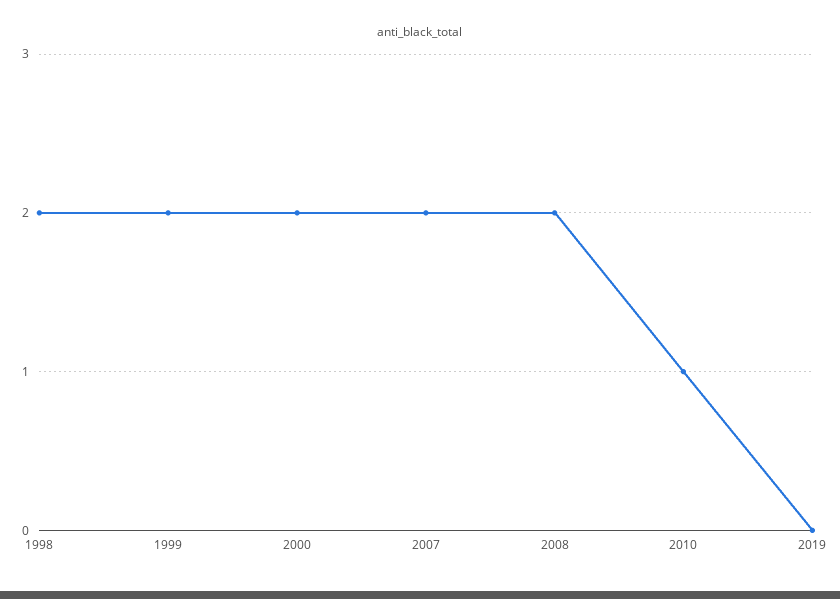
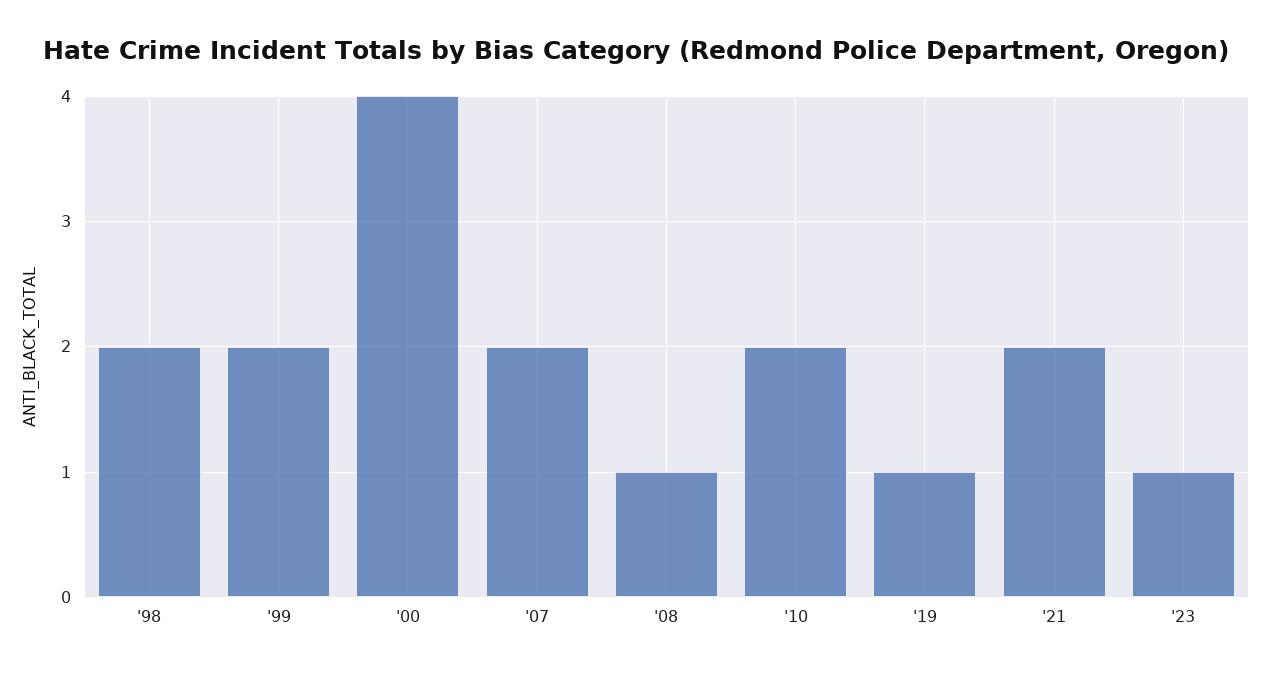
2000: 2 -> 4
2008: 2 -> 1
2010: 1 -> 2
2019: 0 -> 1
'21: none -> 2
'23: none -> 1

